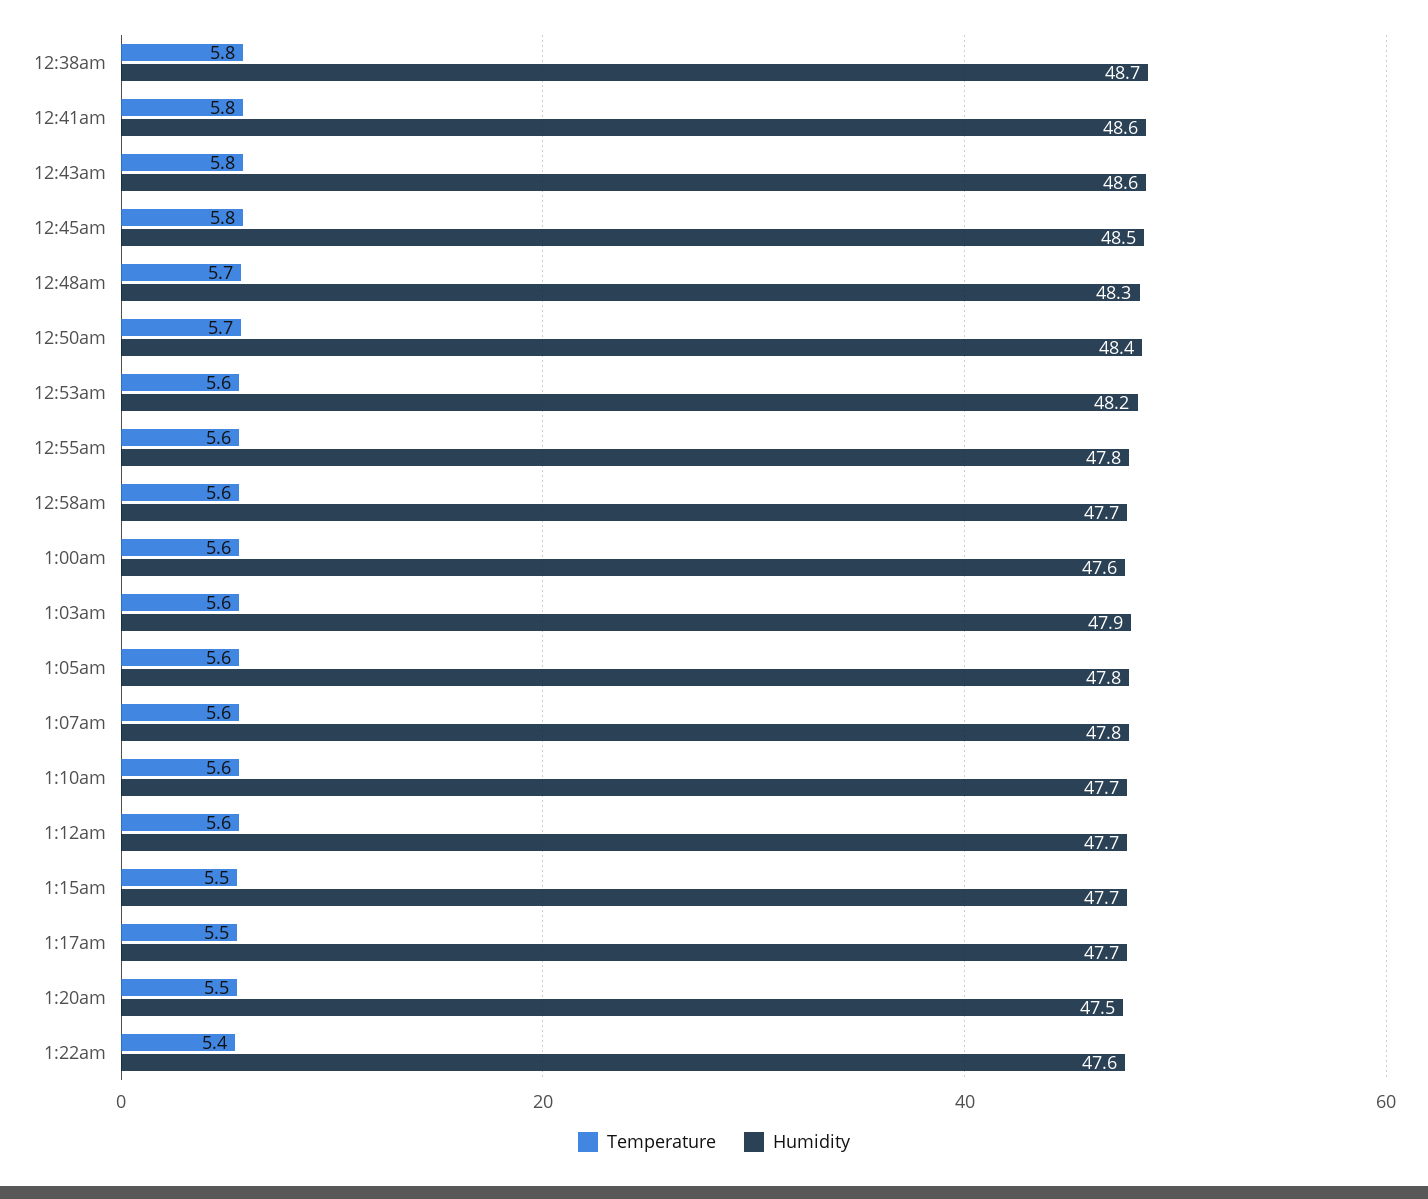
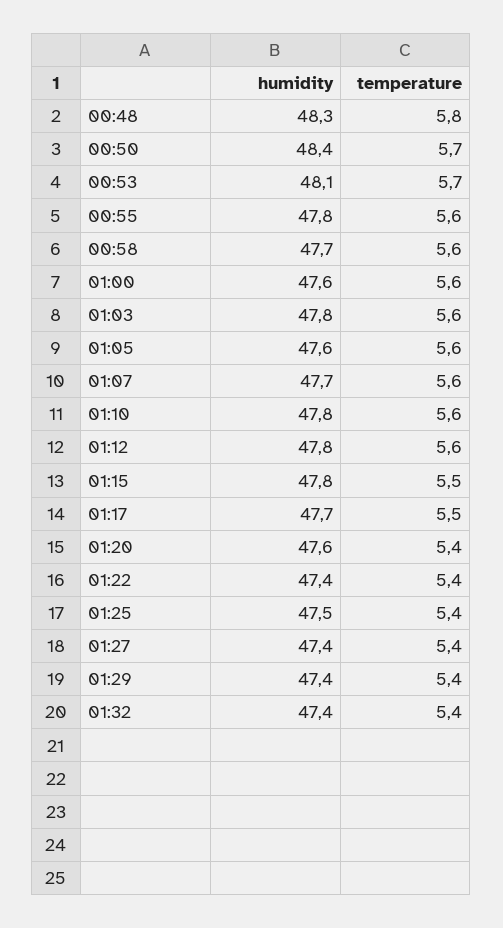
Temperature, 12:38am: 5.8 -> none
Humidity, 12:38am: 48.7 -> none
Temperature, 12:41am: 5.8 -> none
Humidity, 12:41am: 48.6 -> none
Temperature, 12:43am: 5.8 -> none
Humidity, 12:43am: 48.6 -> none
Temperature, 12:45am: 5.8 -> none
Humidity, 12:45am: 48.5 -> none
Temperature, 12:48am: 5.7 -> 5.8
Temperature, 12:53am: 5.6 -> 5.7
Humidity, 12:53am: 48.2 -> 48.1
Humidity, 1:03am: 47.9 -> 47.8
Humidity, 1:05am: 47.8 -> 47.6
Humidity, 1:07am: 47.8 -> 47.7
Humidity, 1:10am: 47.7 -> 47.8
Humidity, 1:12am: 47.7 -> 47.8
Humidity, 1:15am: 47.7 -> 47.8
Temperature, 1:20am: 5.5 -> 5.4
Humidity, 1:20am: 47.5 -> 47.6
Humidity, 1:22am: 47.6 -> 47.4
Humidity, 01:25: none -> 47.5
Temperature, 01:25: none -> 5.4
Humidity, 01:27: none -> 47.4
Temperature, 01:27: none -> 5.4
Humidity, 01:29: none -> 47.4
Temperature, 01:29: none -> 5.4
Humidity, 01:32: none -> 47.4
Temperature, 01:32: none -> 5.4

